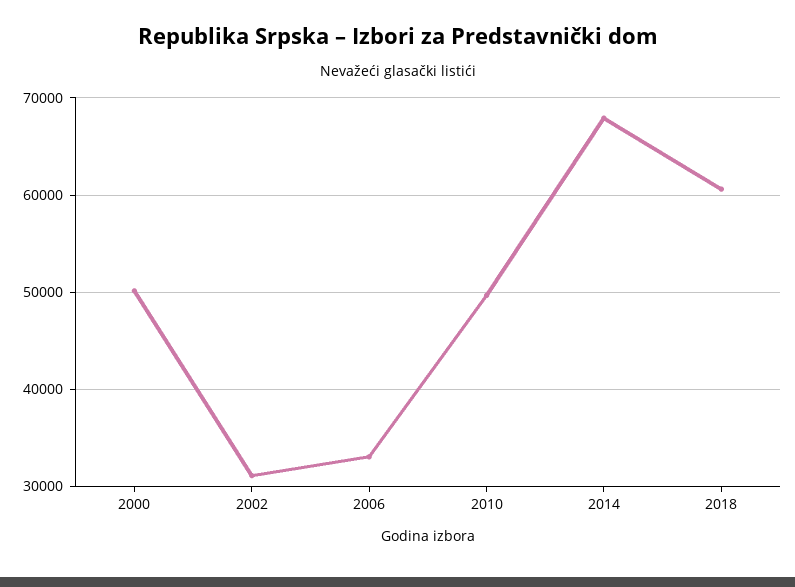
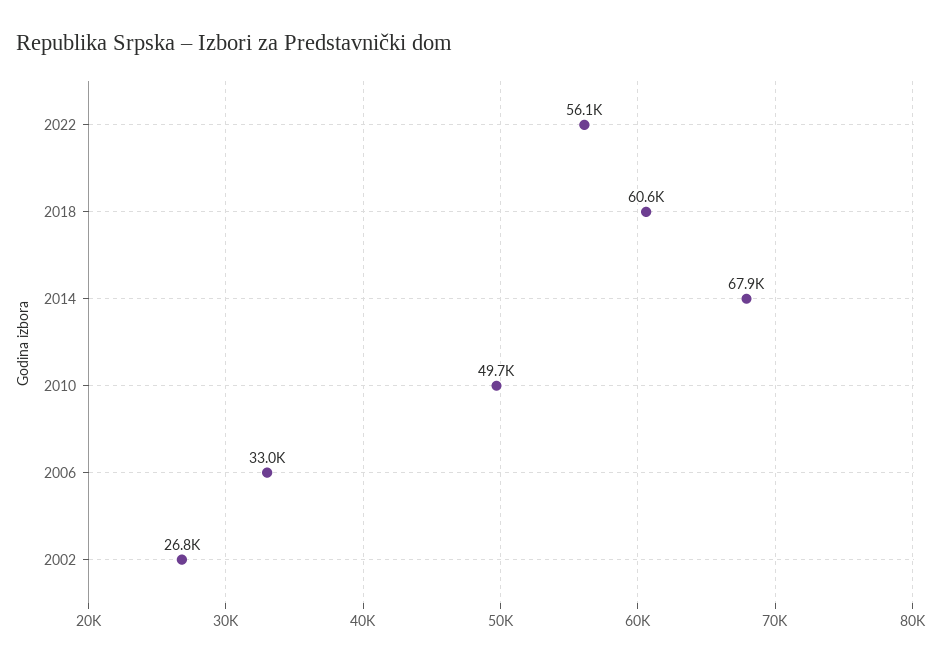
2000: 50000 -> none
2002: 31000 -> 26800
2022: none -> 56100

